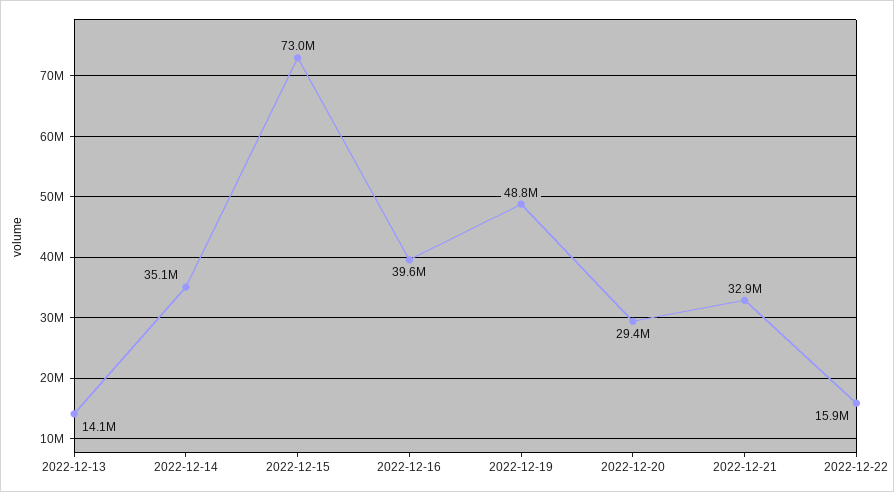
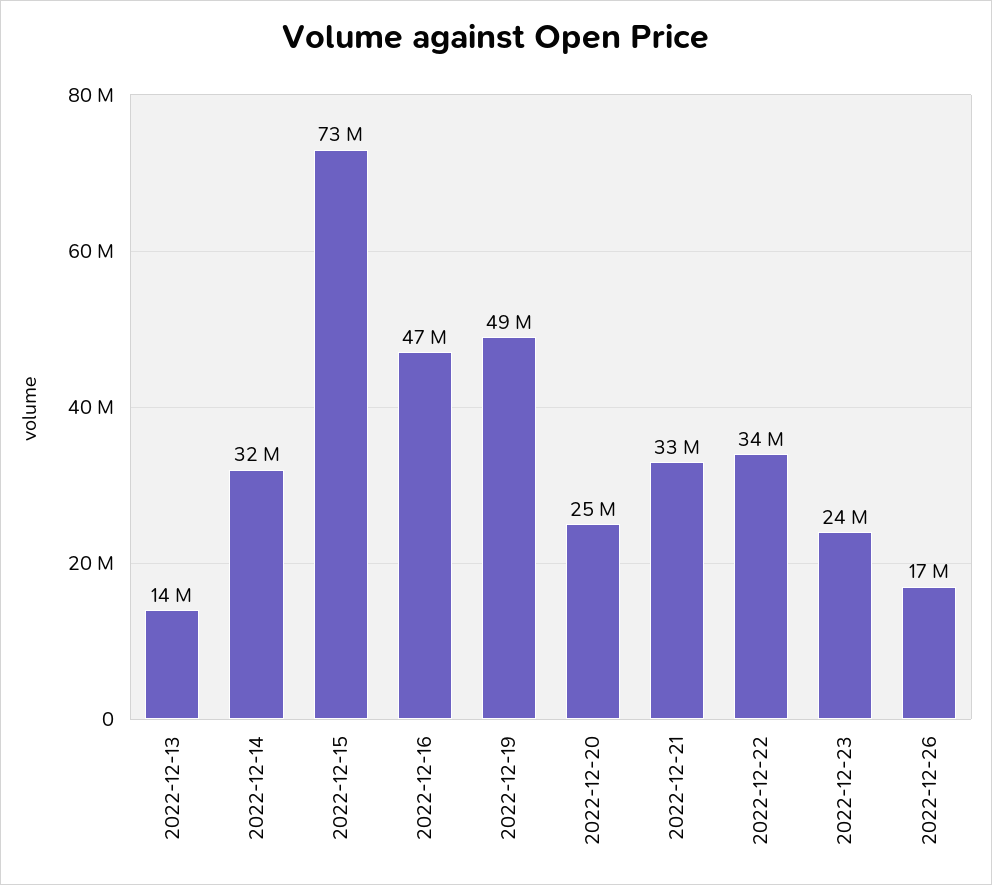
2022-12-14: 35100000 -> 32000000
2022-12-16: 39600000 -> 47000000
2022-12-20: 29400000 -> 25000000
2022-12-22: 15900000 -> 34000000
2022-12-23: none -> 24000000
2022-12-26: none -> 17000000

